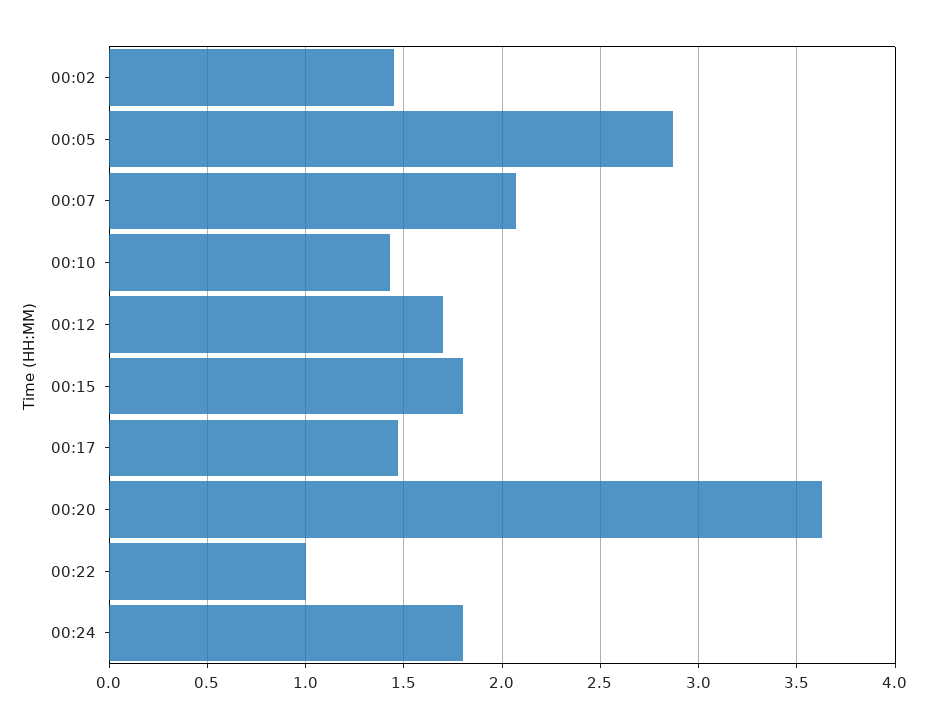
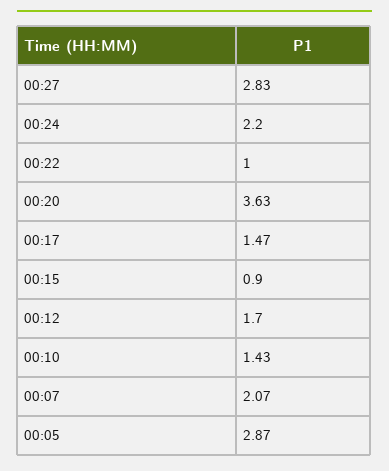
00:02: 1.45 -> none
00:15: 1.8 -> 0.9
00:24: 1.8 -> 2.2
00:27: none -> 2.83

